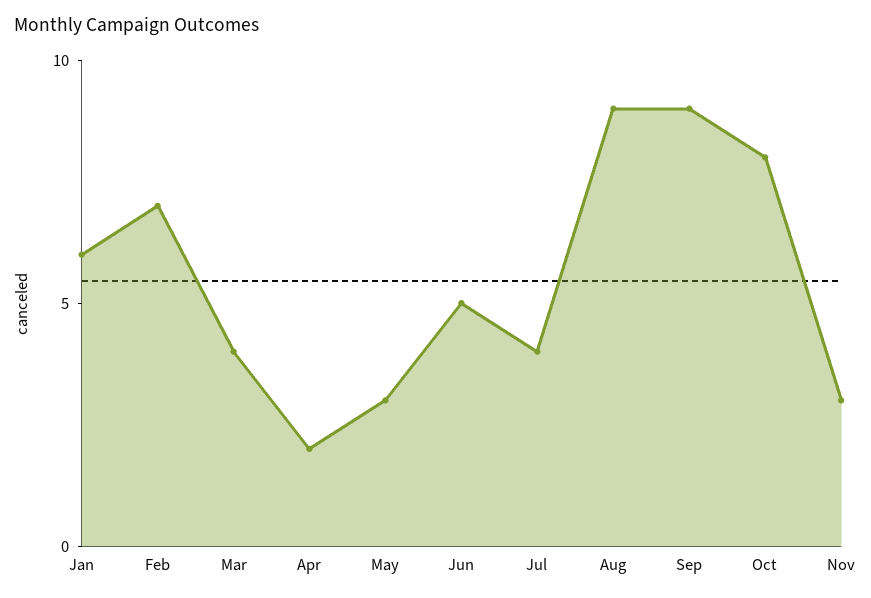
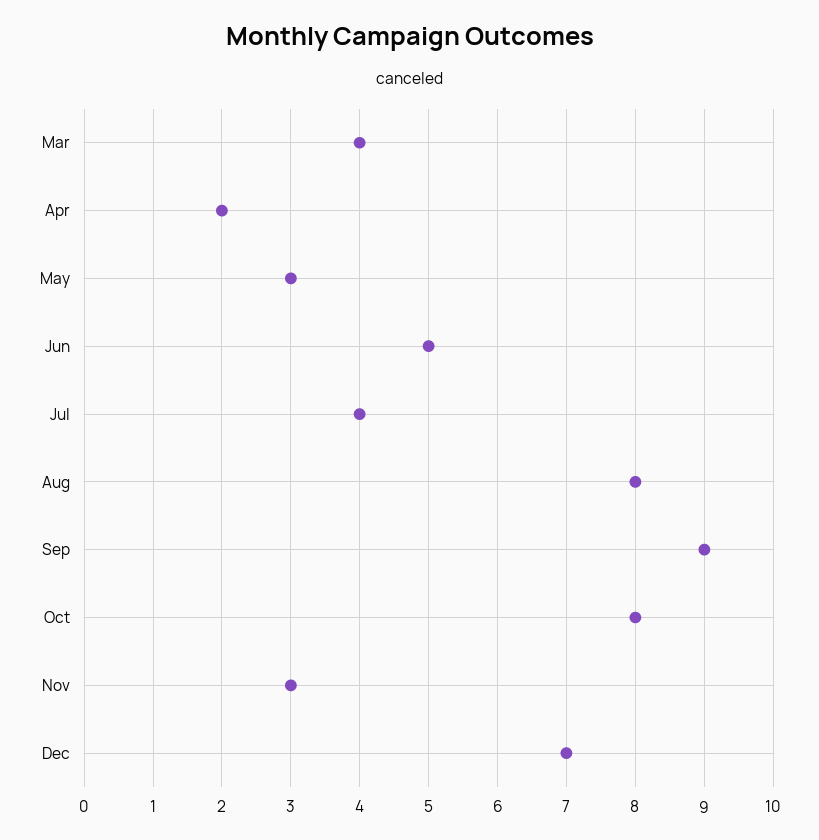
Jan: 6 -> none
Feb: 7 -> none
Aug: 9 -> 8
Dec: none -> 7

